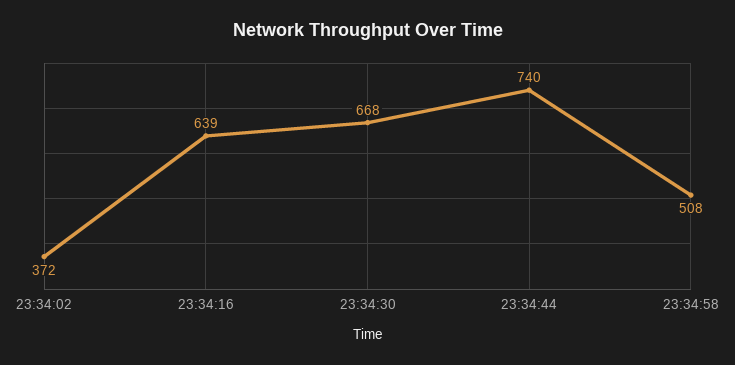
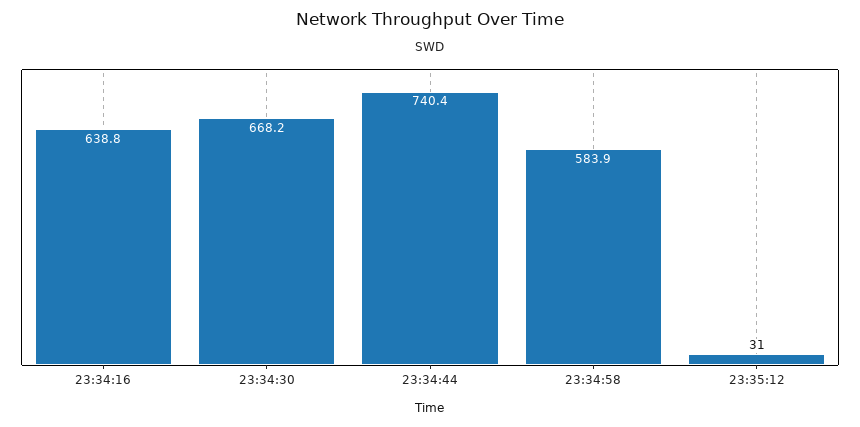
23:34:02: 372 -> none
23:34:58: 508 -> 583.9
23:35:12: none -> 31

